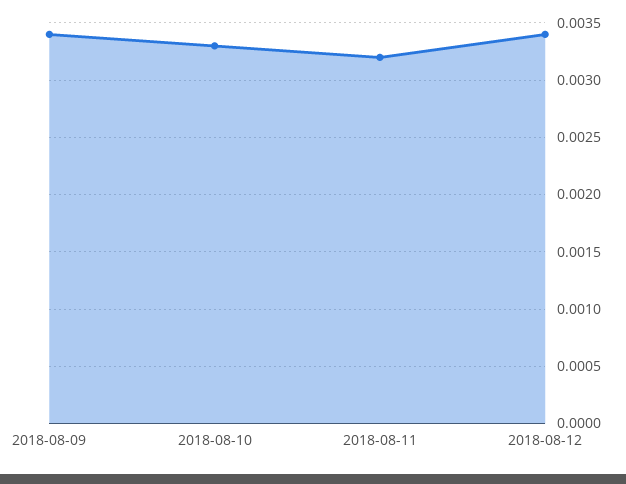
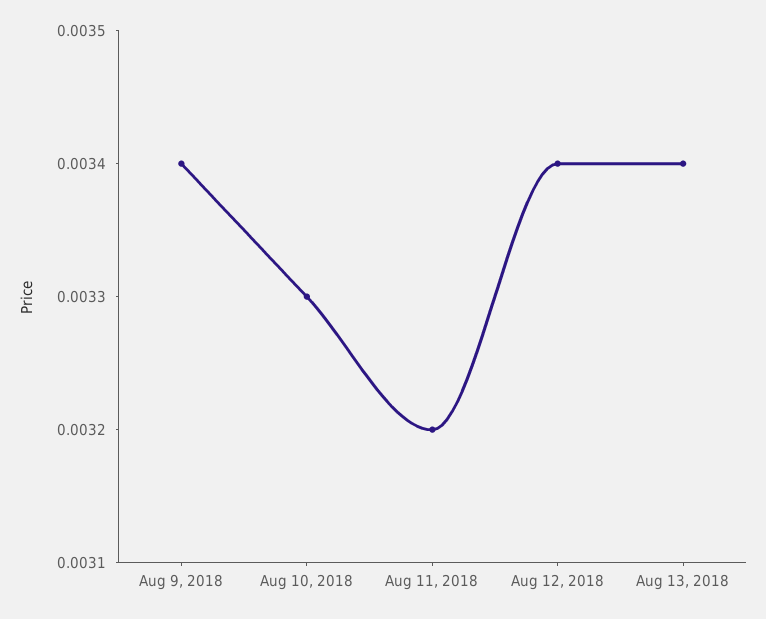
Aug 13, 2018: none -> 0.0034

